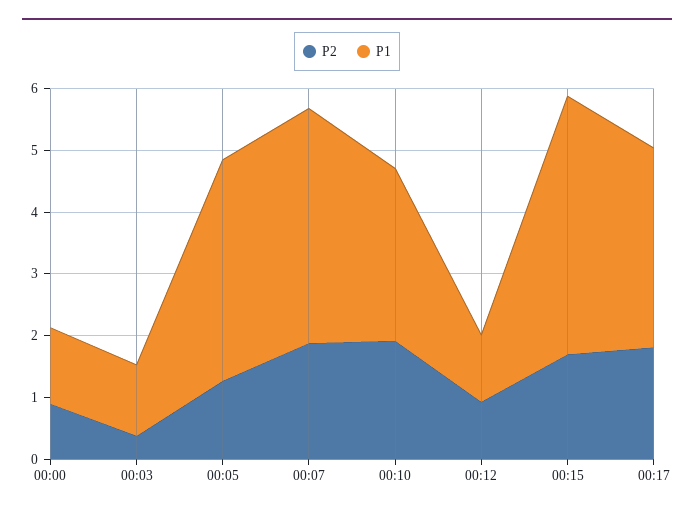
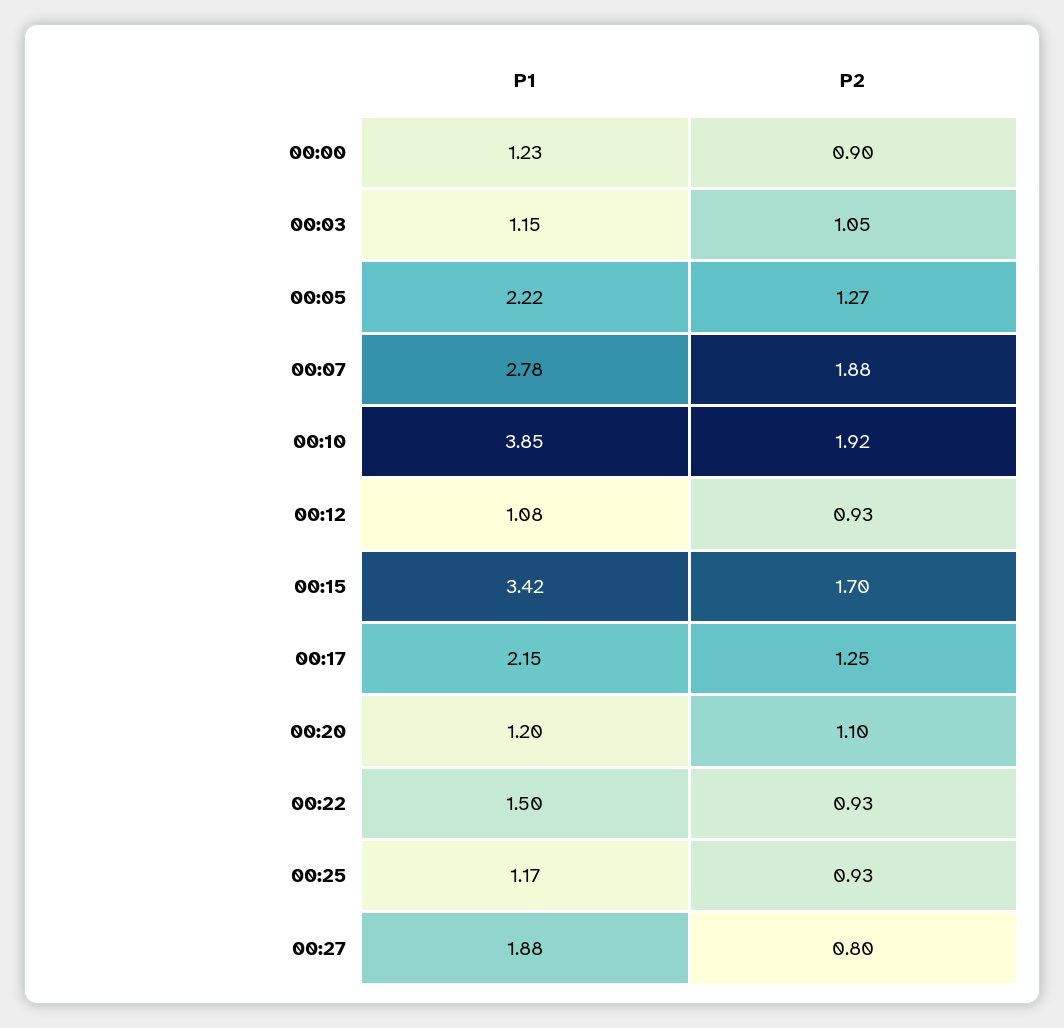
P2, 00:03: 0.4 -> 1.05
P1, 00:05: 3.6 -> 2.22
P1, 00:07: 3.8 -> 2.78
P1, 00:10: 2.8 -> 3.85
P1, 00:15: 4.2 -> 3.42
P2, 00:17: 1.8 -> 1.25
P1, 00:17: 3.2 -> 2.15
P1, 00:20: none -> 1.2
P2, 00:20: none -> 1.1
P1, 00:22: none -> 1.5
P2, 00:22: none -> 0.93
P1, 00:25: none -> 1.17
P2, 00:25: none -> 0.93
P1, 00:27: none -> 1.88
P2, 00:27: none -> 0.8

